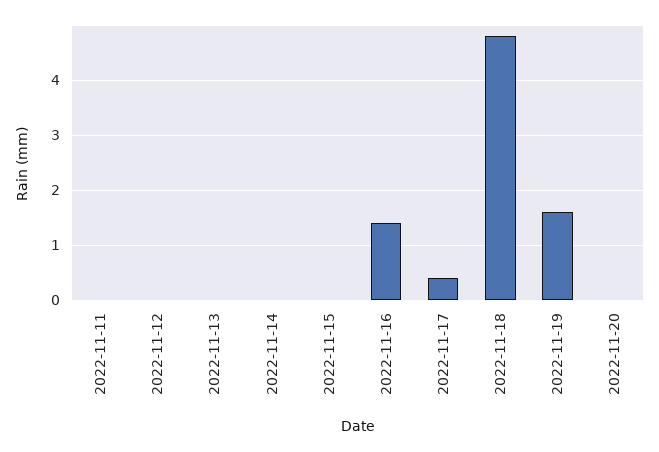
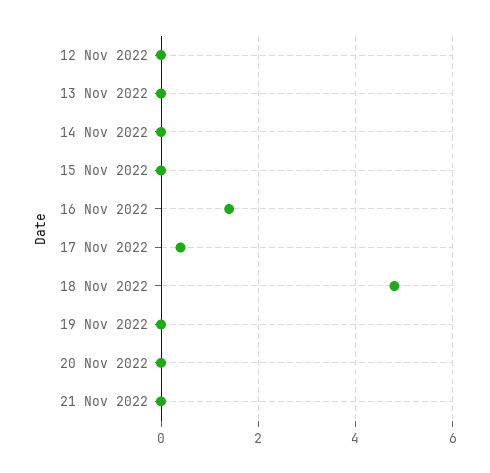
2022-11-11: 0 -> none
2022-11-19: 1.5 -> 0
21 Nov 2022: none -> 0

